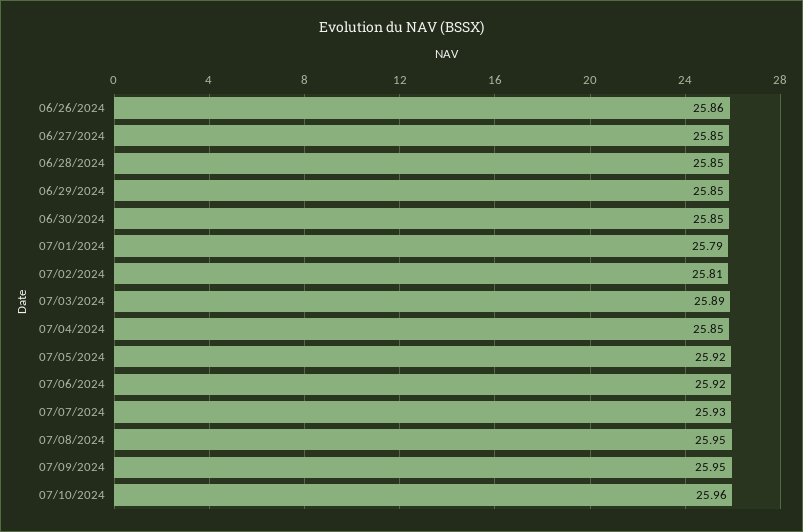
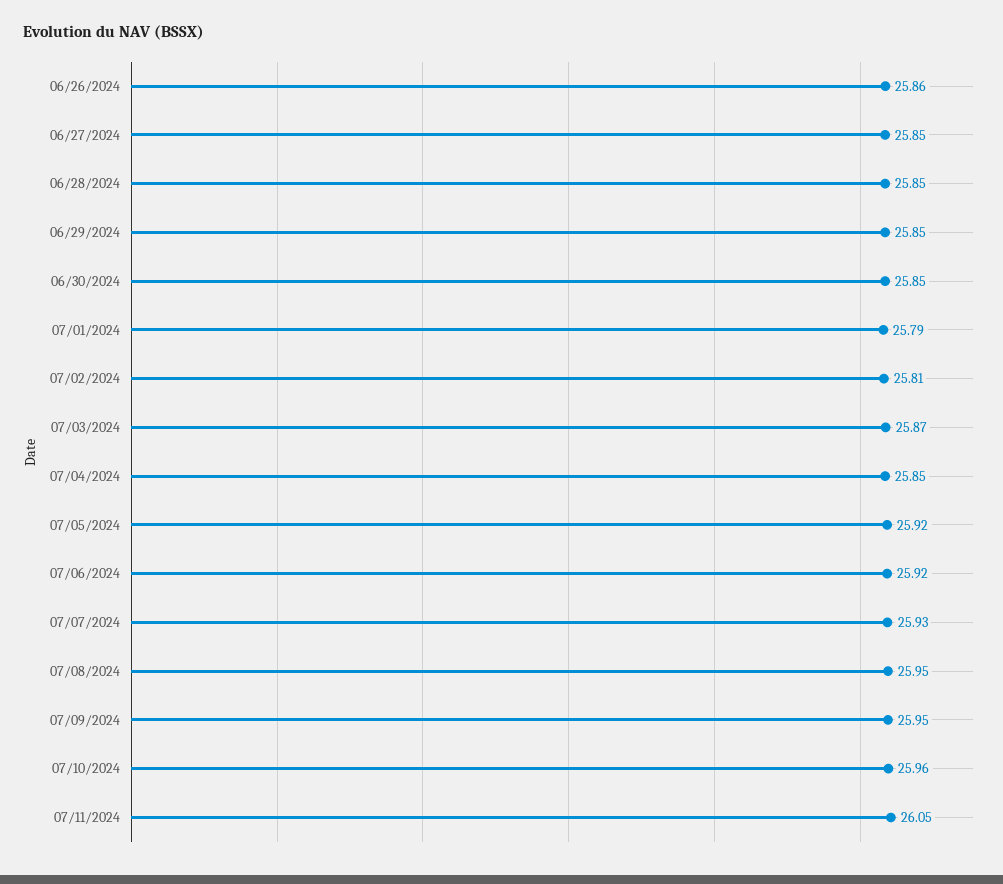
07/03/2024: 25.89 -> 25.87
07/11/2024: none -> 26.05

